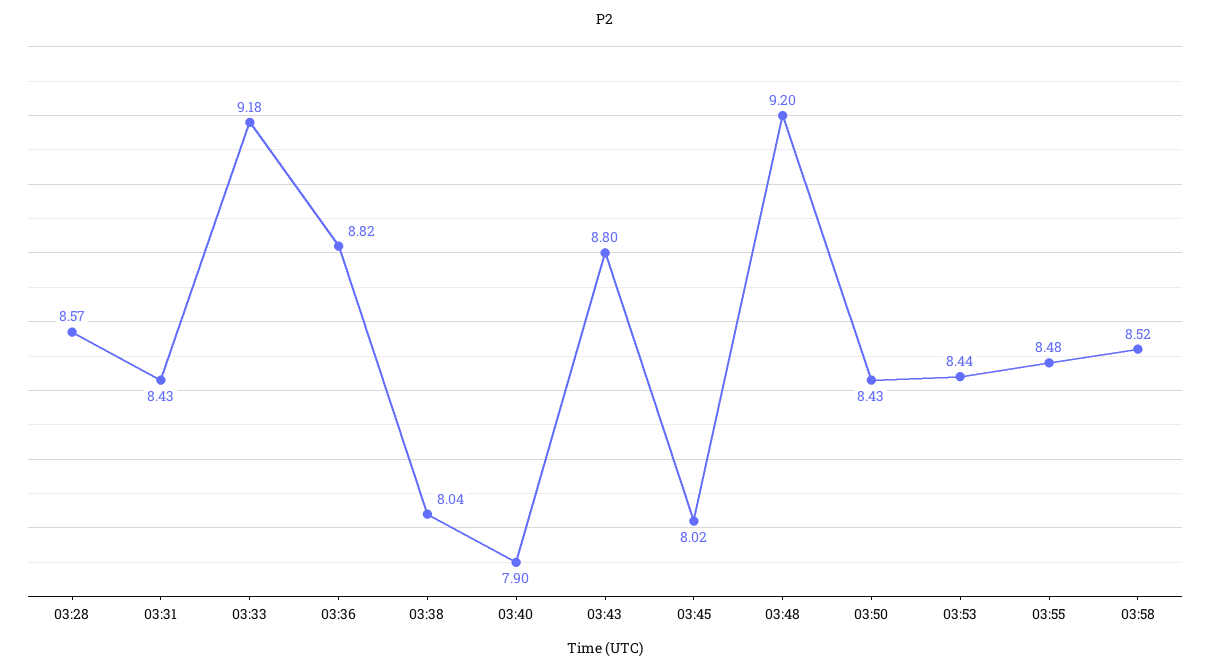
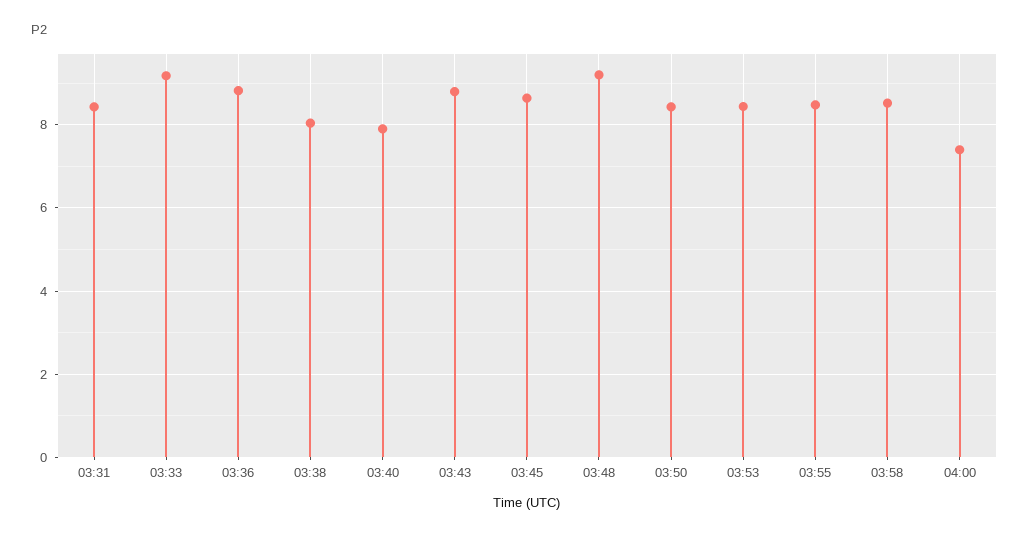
03:28: 8.57 -> none
03:45: 8.02 -> 8.6
04:00: none -> 7.4

